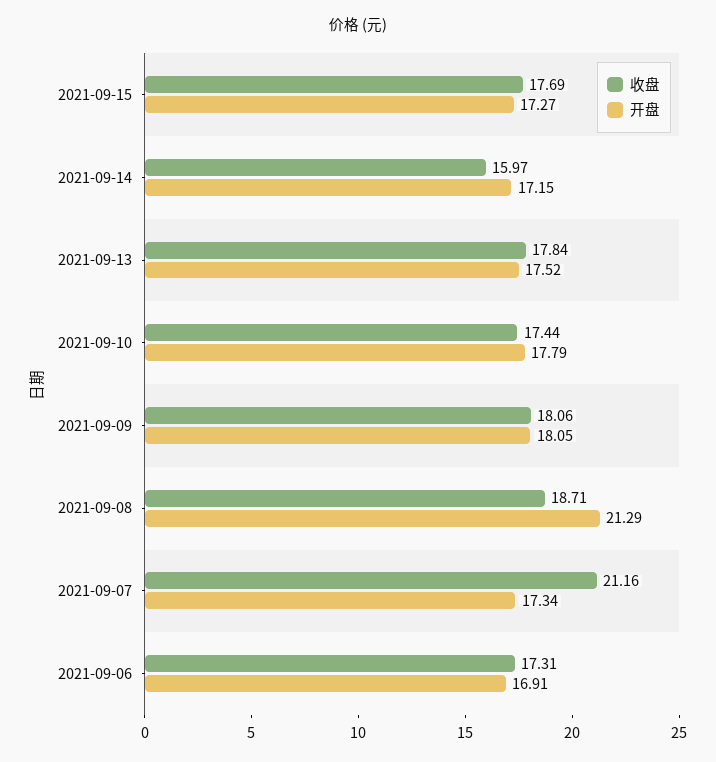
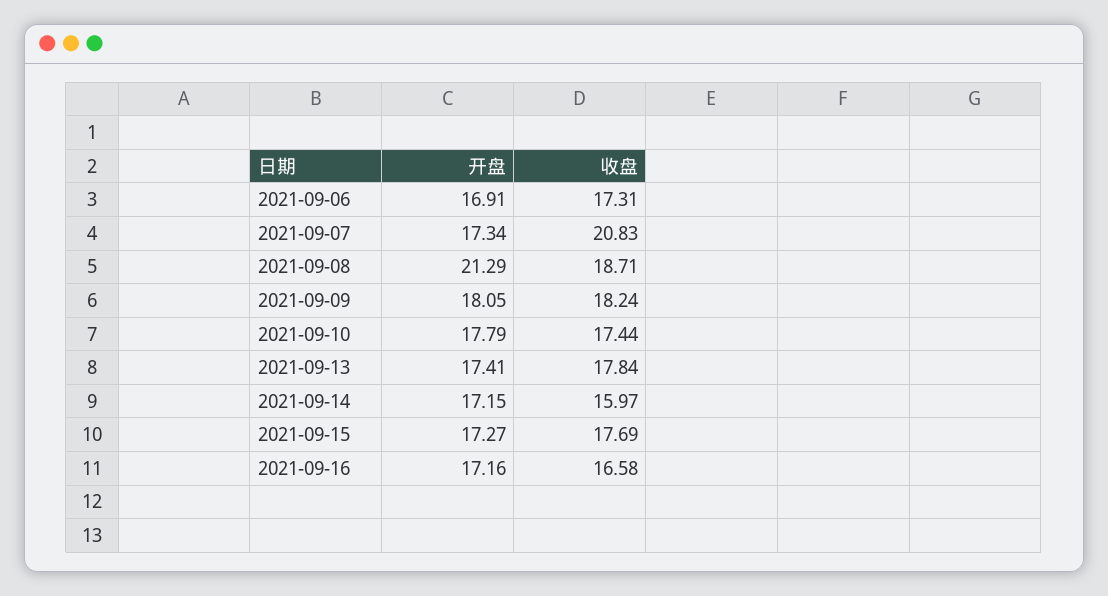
开盘, 2021-09-13: 17.52 -> 17.41
收盘, 2021-09-09: 18.06 -> 18.24
收盘, 2021-09-07: 21.16 -> 20.83
开盘, 2021-09-16: none -> 17.16
收盘, 2021-09-16: none -> 16.58

